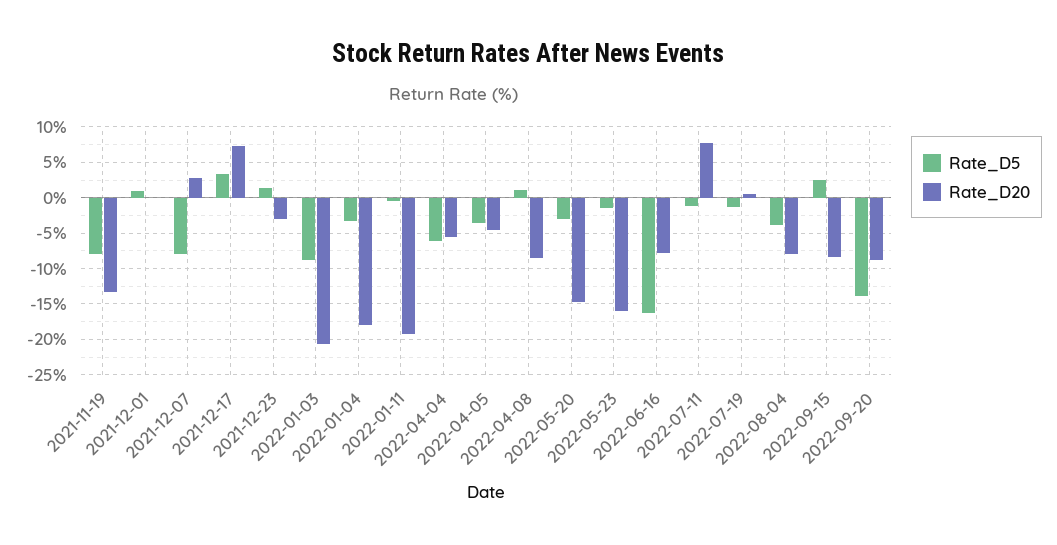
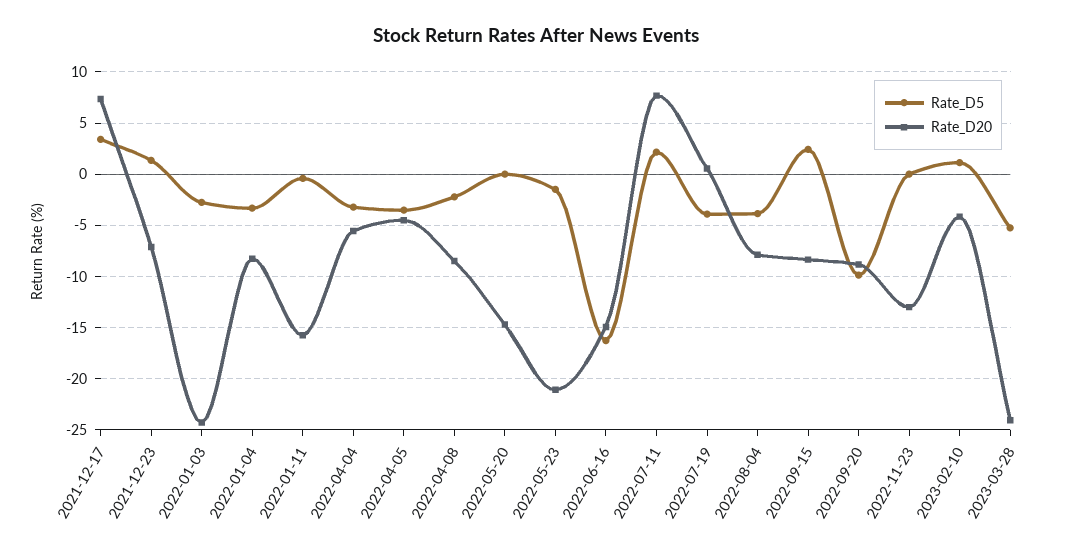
Rate_D5, 2021-11-19: -8 -> none
Rate_D20, 2021-11-19: -13 -> none
Rate_D5, 2021-12-01: 1 -> none
Rate_D20, 2021-12-01: 0 -> none
Rate_D5, 2021-12-07: -8 -> none
Rate_D20, 2021-12-07: 3 -> none
Rate_D20, 2021-12-23: -3 -> -7
Rate_D5, 2022-01-03: -9 -> -3
Rate_D20, 2022-01-03: -21 -> -24
Rate_D20, 2022-01-04: -18 -> -8
Rate_D20, 2022-01-11: -19 -> -16
Rate_D5, 2022-04-04: -6 -> -3
Rate_D5, 2022-04-08: 1 -> -2
Rate_D5, 2022-05-20: -3 -> 0
Rate_D20, 2022-05-23: -16 -> -21
Rate_D20, 2022-06-16: -8 -> -15
Rate_D5, 2022-07-11: -1 -> 2
Rate_D5, 2022-07-19: -1 -> -4
Rate_D5, 2022-09-20: -14 -> -10
Rate_D5, 2022-11-23: none -> 0
Rate_D20, 2022-11-23: none -> -13
Rate_D5, 2023-02-10: none -> 1
Rate_D20, 2023-02-10: none -> -4
Rate_D5, 2023-03-28: none -> -5
Rate_D20, 2023-03-28: none -> -24

